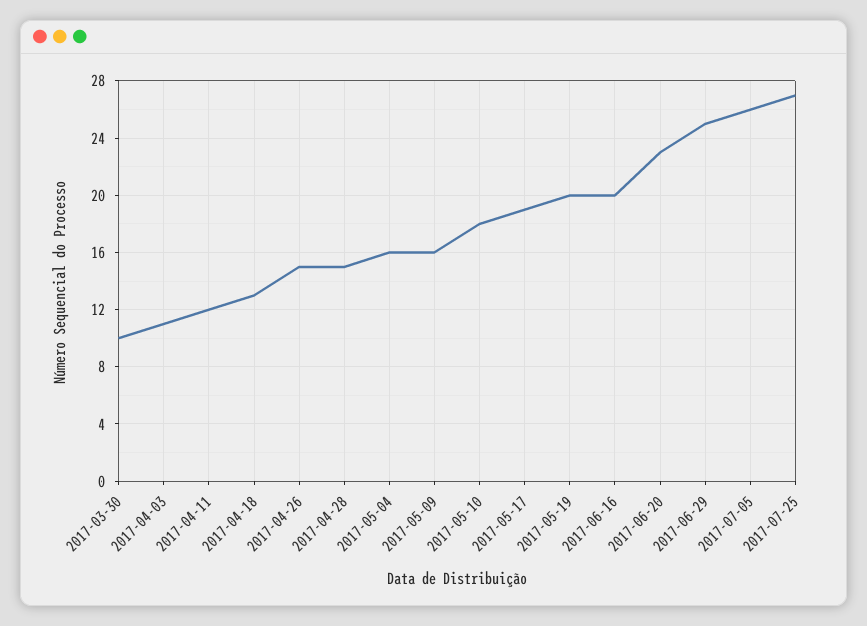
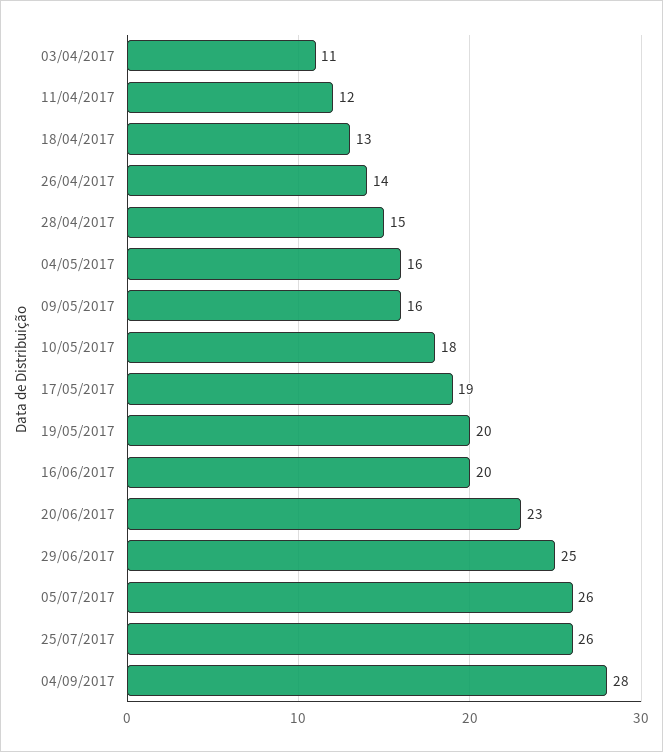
2017-03-30: 10 -> none
2017-04-26: 15 -> 14
2017-07-25: 27 -> 26
04/09/2017: none -> 28

